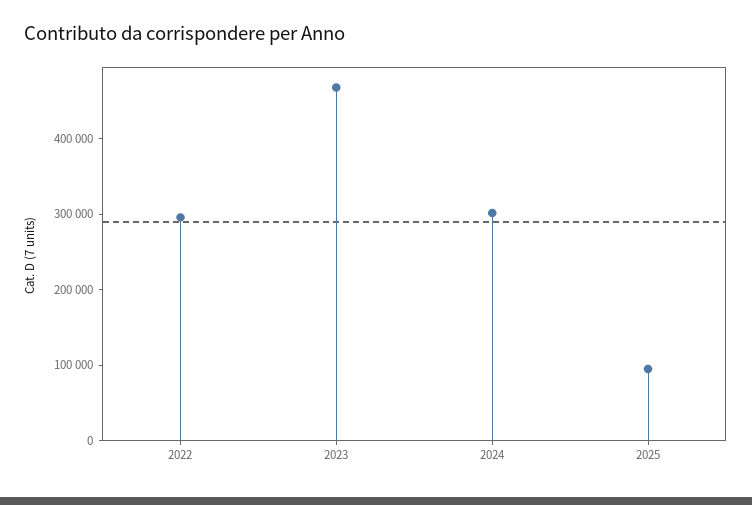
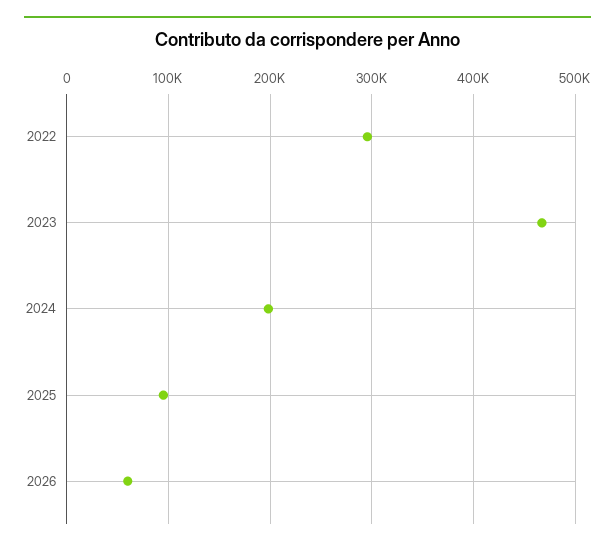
2024: 300000 -> 200000
2026: none -> 60000

